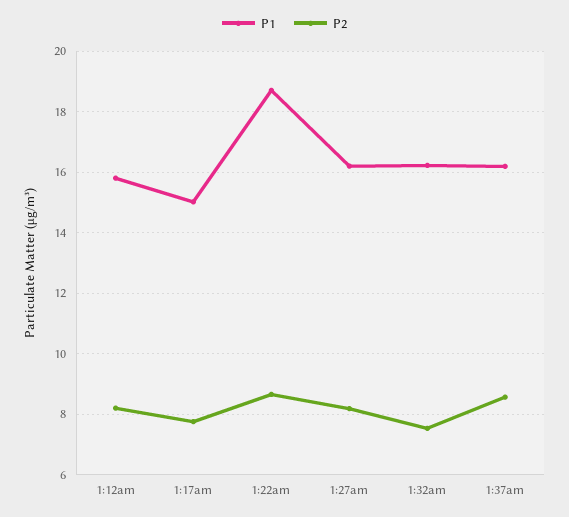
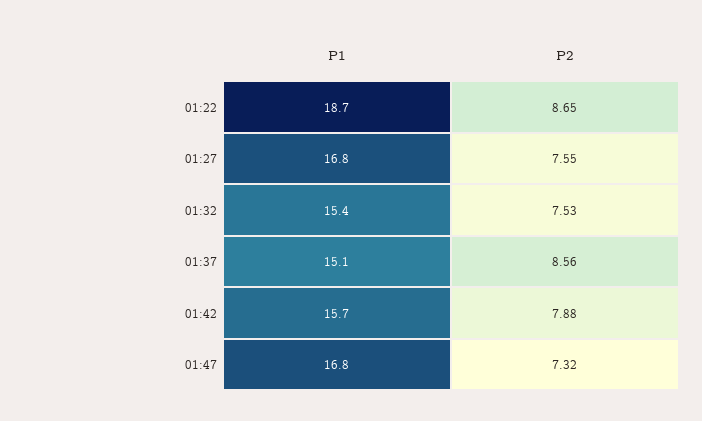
P1, 1:12am: 15.8 -> none
P2, 1:12am: 8.2 -> none
P1, 1:17am: 15 -> none
P2, 1:17am: 7.8 -> none
P1, 1:27am: 16.2 -> 16.8
P2, 1:27am: 8.2 -> 7.55
P1, 1:32am: 16.2 -> 15.4
P1, 1:37am: 16.2 -> 15.1
P1, 01:42: none -> 15.7
P2, 01:42: none -> 7.88
P1, 01:47: none -> 16.8
P2, 01:47: none -> 7.32

